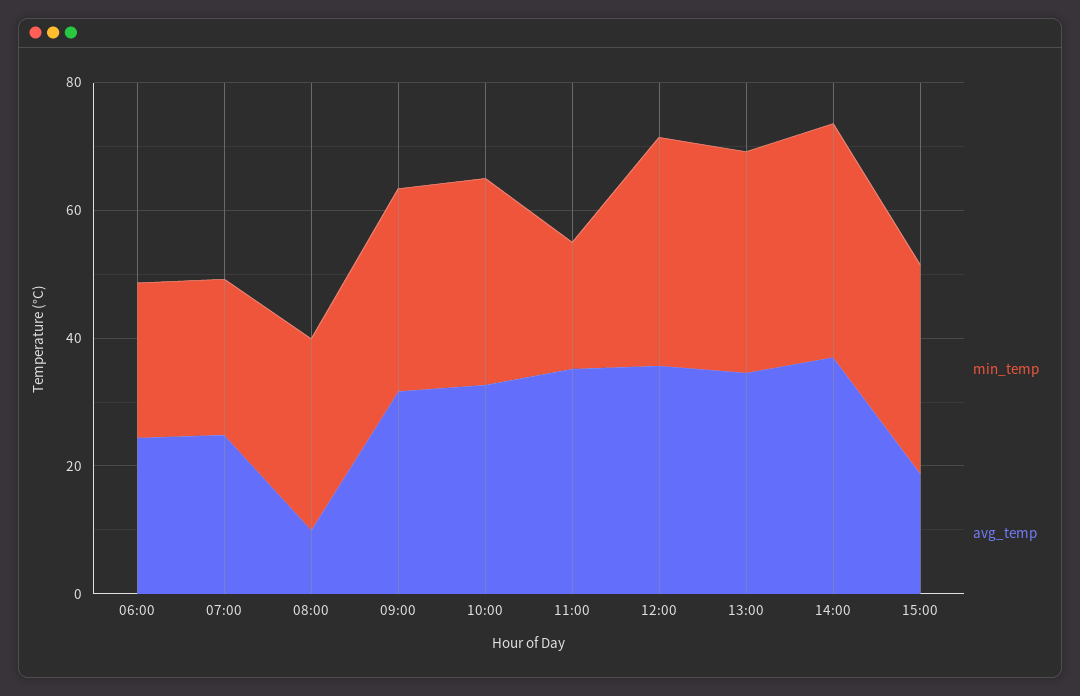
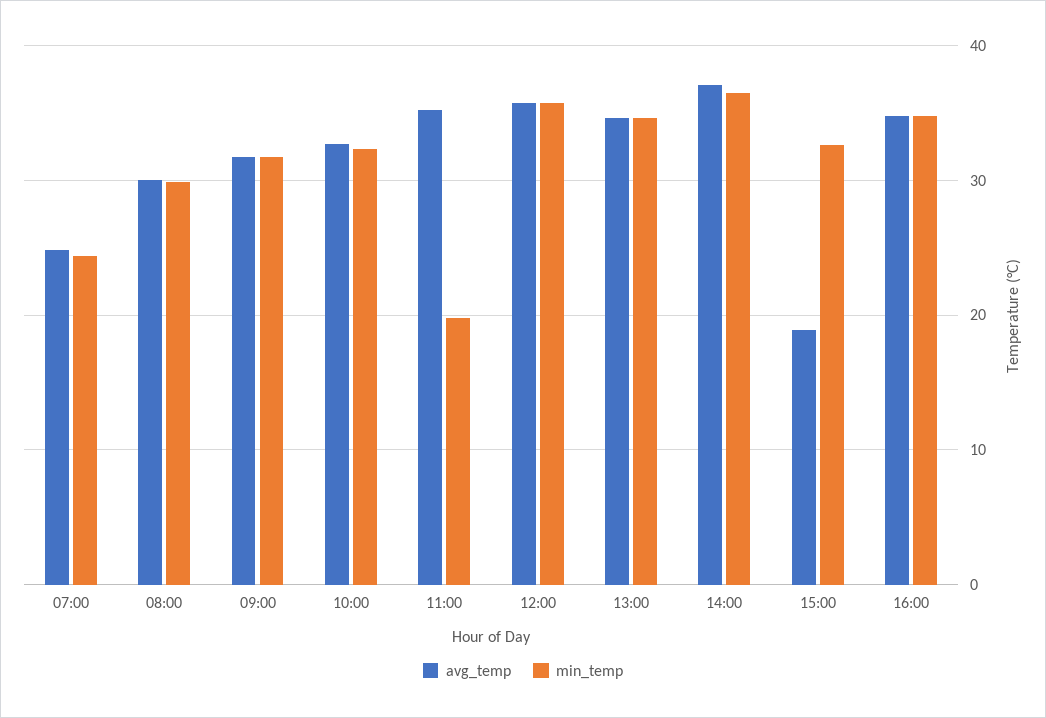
min_temp, 06:00: 25 -> none
avg_temp, 06:00: 25 -> none
avg_temp, 08:00: 10 -> 30
avg_temp, 16:00: none -> 35
min_temp, 16:00: none -> 35

